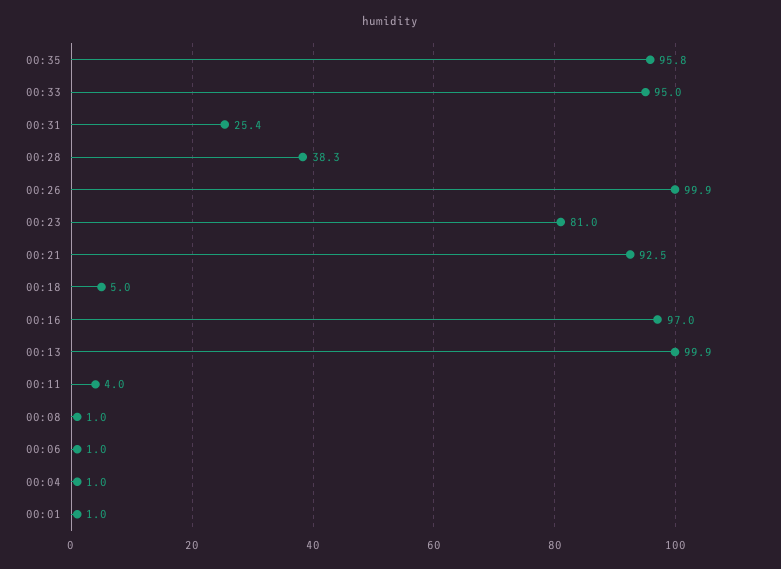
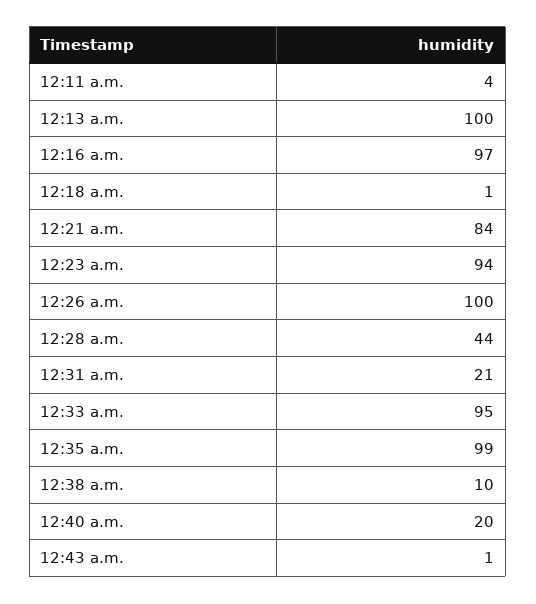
00:35: 95.8 -> 99
00:31: 25.4 -> 21
00:28: 38.3 -> 44
00:23: 81 -> 94
00:21: 92.5 -> 84
00:18: 5 -> 1
00:08: 1 -> none
00:06: 1 -> none
00:04: 1 -> none
00:01: 1 -> none
12:38 a.m.: none -> 10
12:40 a.m.: none -> 20
12:43 a.m.: none -> 1

